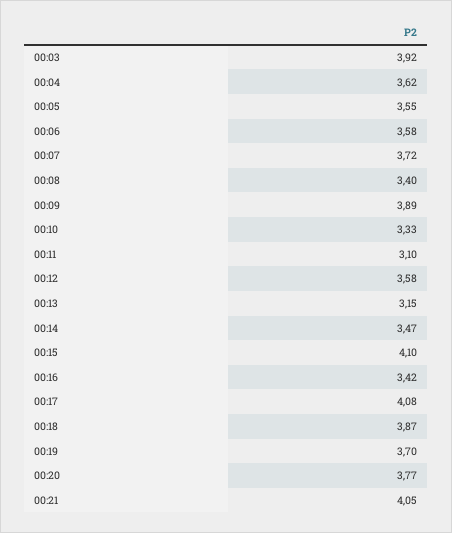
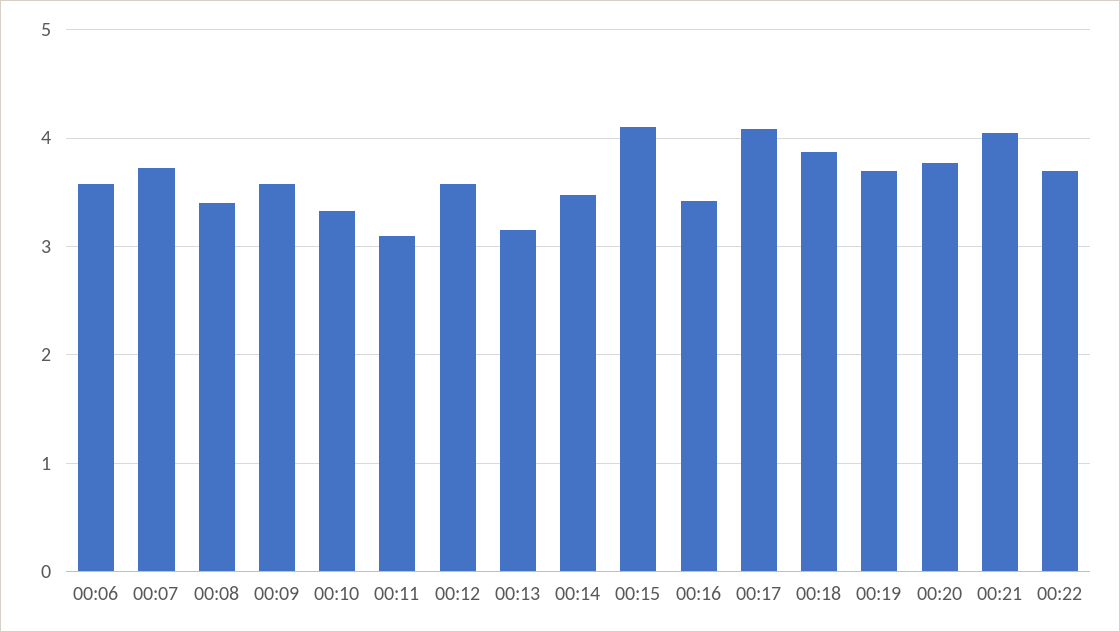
00:03: 3.92 -> none
00:04: 3.62 -> none
00:05: 3.55 -> none
00:09: 3.89 -> 3.6
00:22: none -> 3.7

